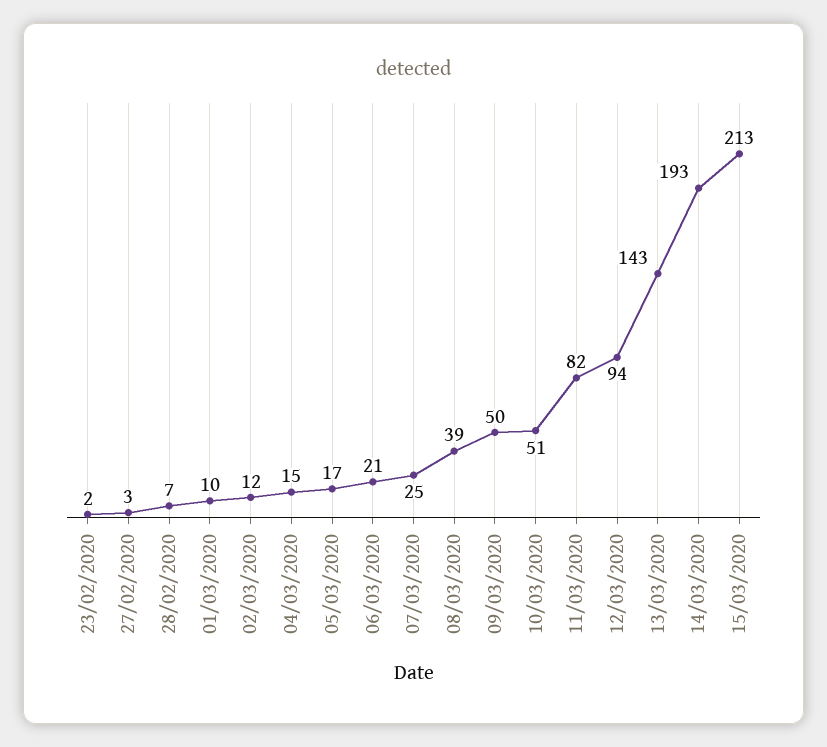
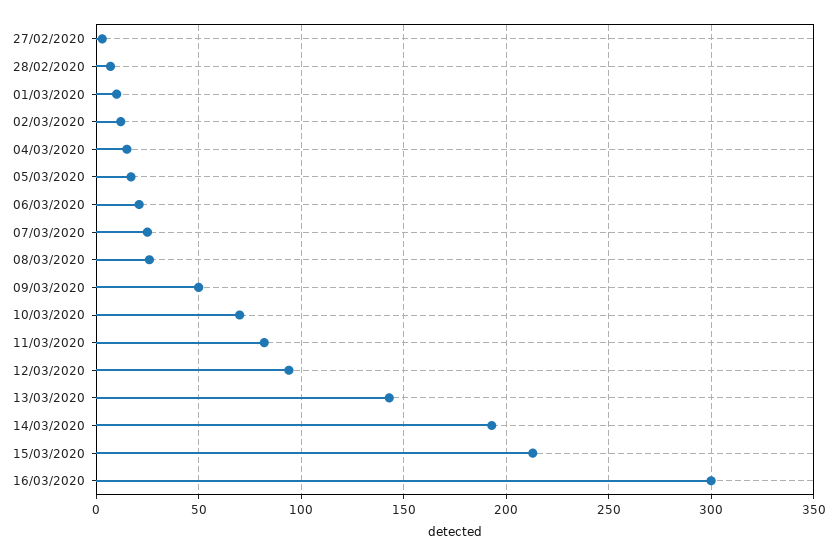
23/02/2020: 2 -> none
08/03/2020: 39 -> 25
10/03/2020: 51 -> 70
16/03/2020: none -> 300

